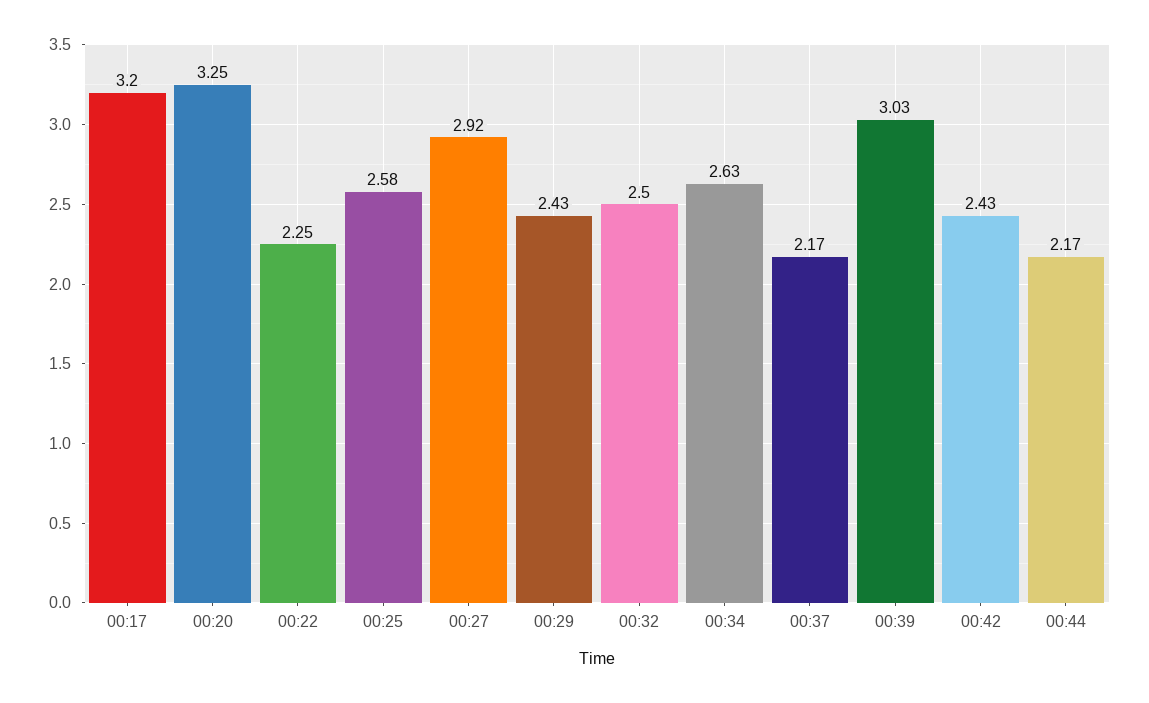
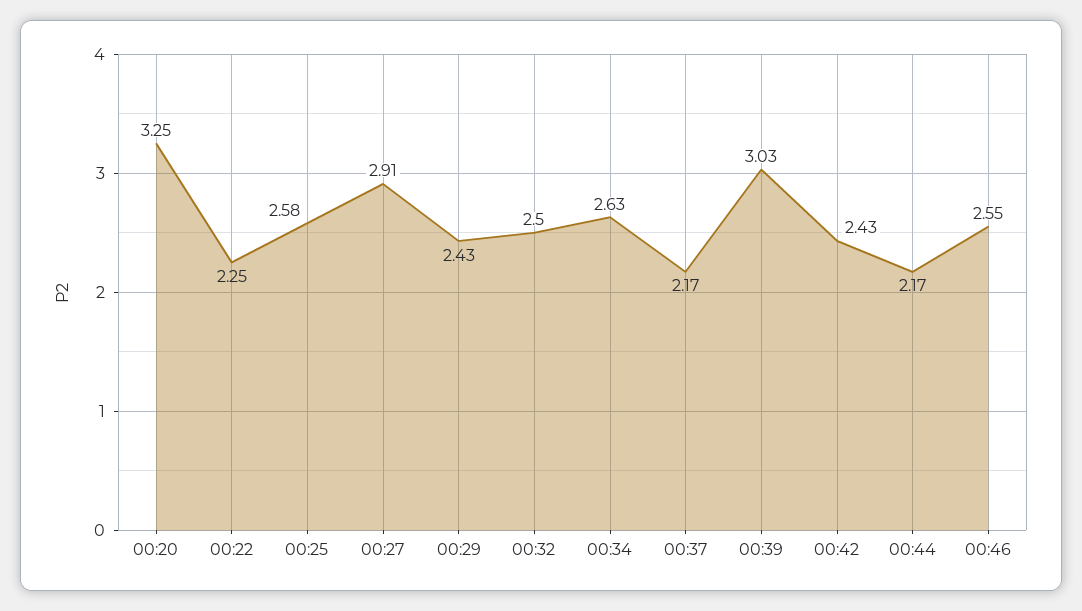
00:17: 3.2 -> none
00:27: 2.92 -> 2.91
00:46: none -> 2.55

